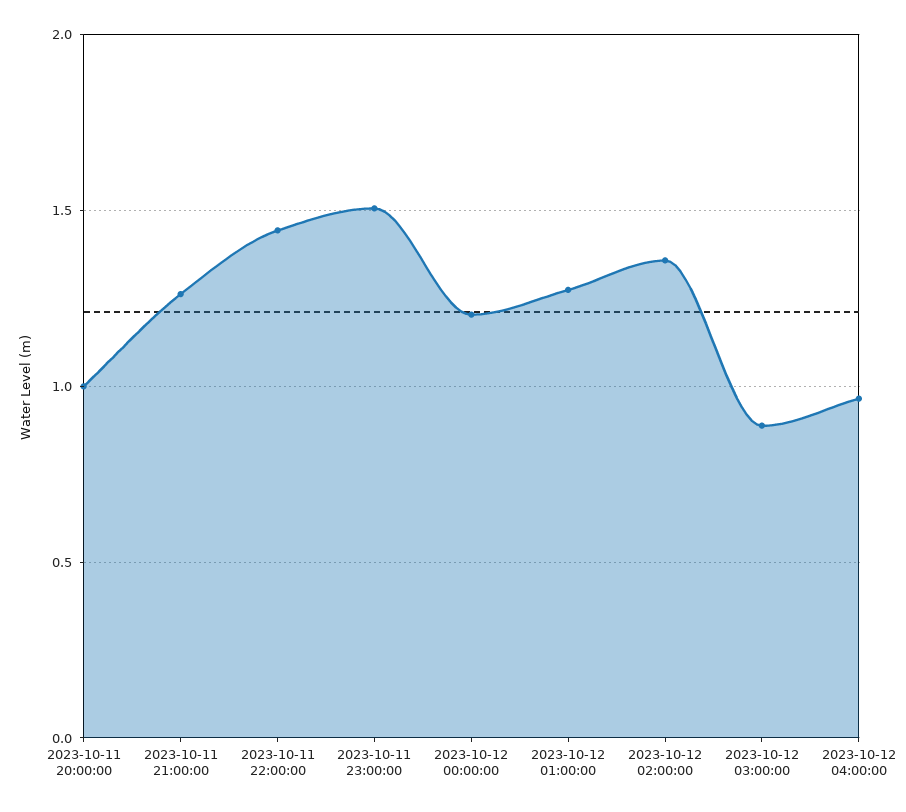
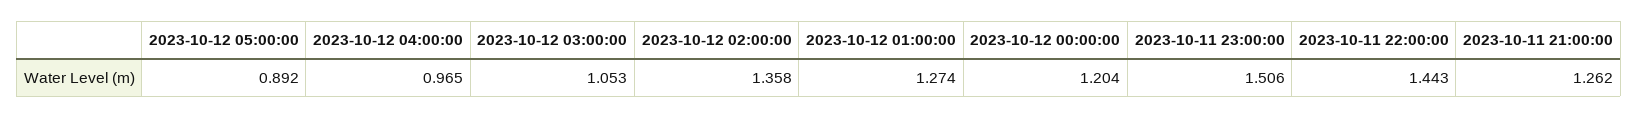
2023-10-11 20:00:00: 1 -> none
2023-10-12 03:00:00: 0.9 -> 1.053
2023-10-12 05:00:00: none -> 0.892

